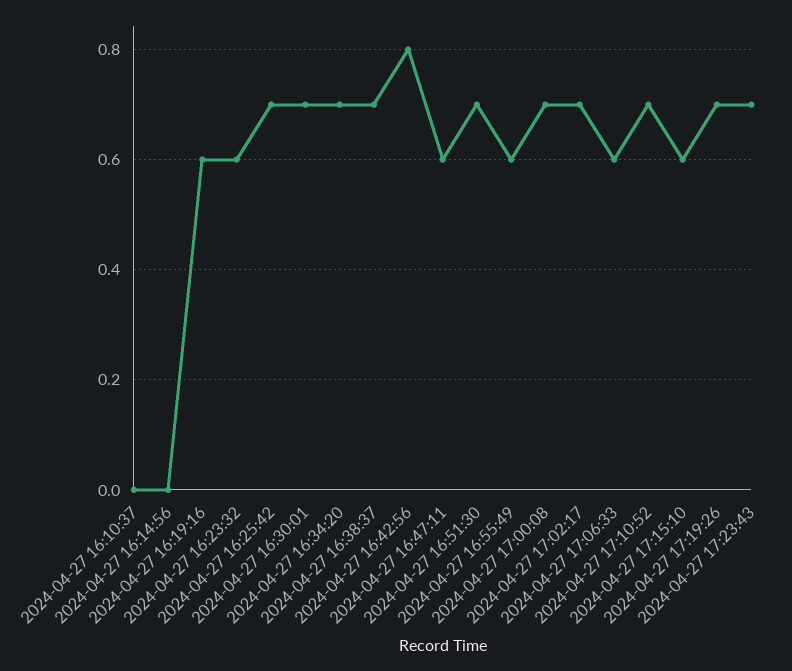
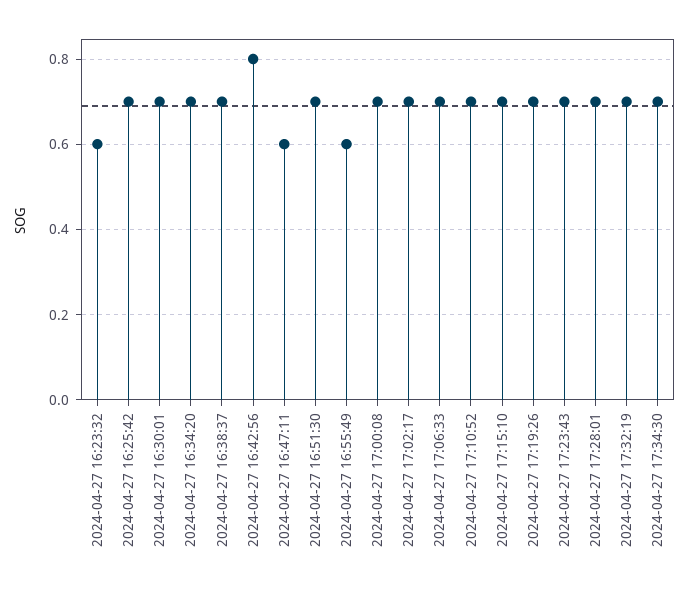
2024-04-27 16:10:37: 0 -> none
2024-04-27 16:14:56: 0 -> none
2024-04-27 16:19:16: 0.6 -> none
2024-04-27 17:06:33: 0.6 -> 0.7
2024-04-27 17:15:10: 0.6 -> 0.7
2024-04-27 17:28:01: none -> 0.7
2024-04-27 17:32:19: none -> 0.7
2024-04-27 17:34:30: none -> 0.7

